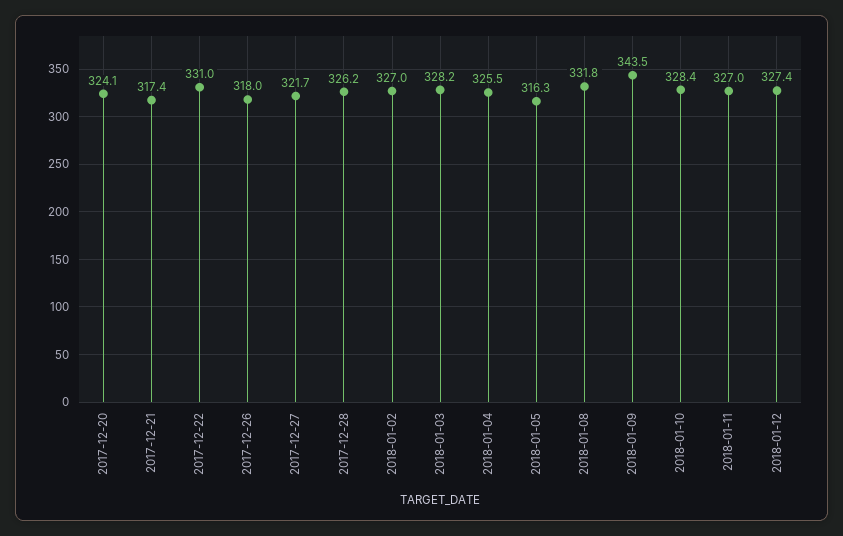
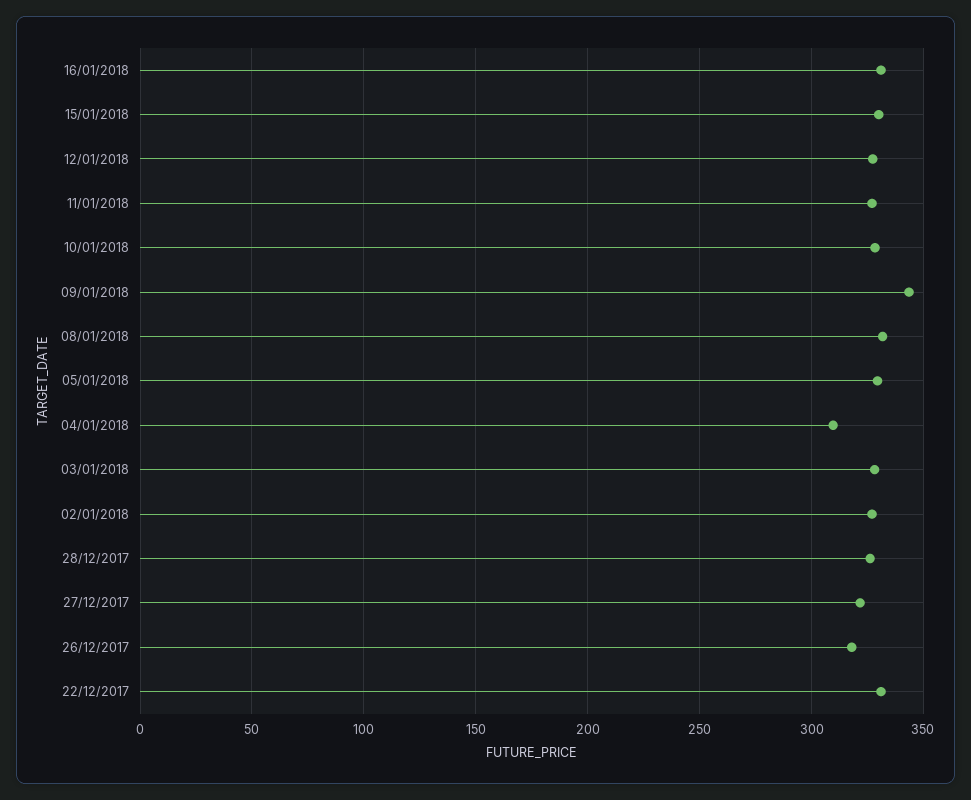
2017-12-20: 324.1 -> none
2017-12-21: 317.4 -> none
2018-01-04: 325.5 -> 310
2018-01-05: 316.3 -> 330
16/01/2018: none -> 330
15/01/2018: none -> 330

